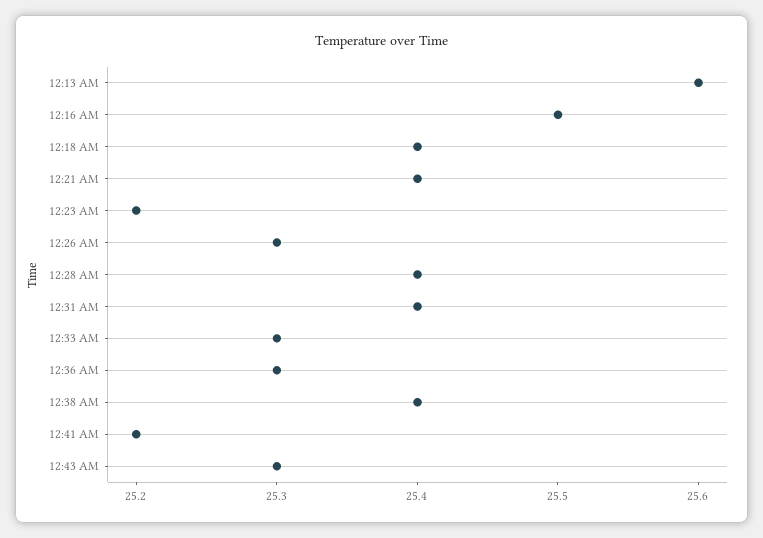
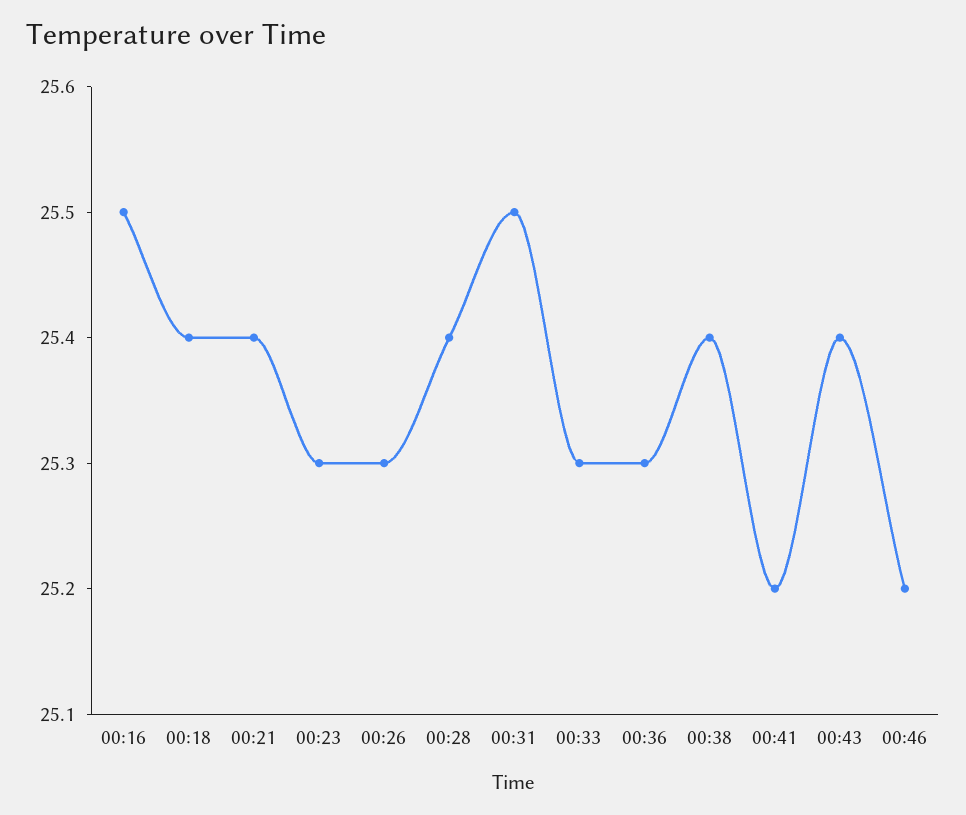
12:13 AM: 25.6 -> none
12:23 AM: 25.2 -> 25.3
12:31 AM: 25.4 -> 25.5
12:43 AM: 25.3 -> 25.4
00:46: none -> 25.2

